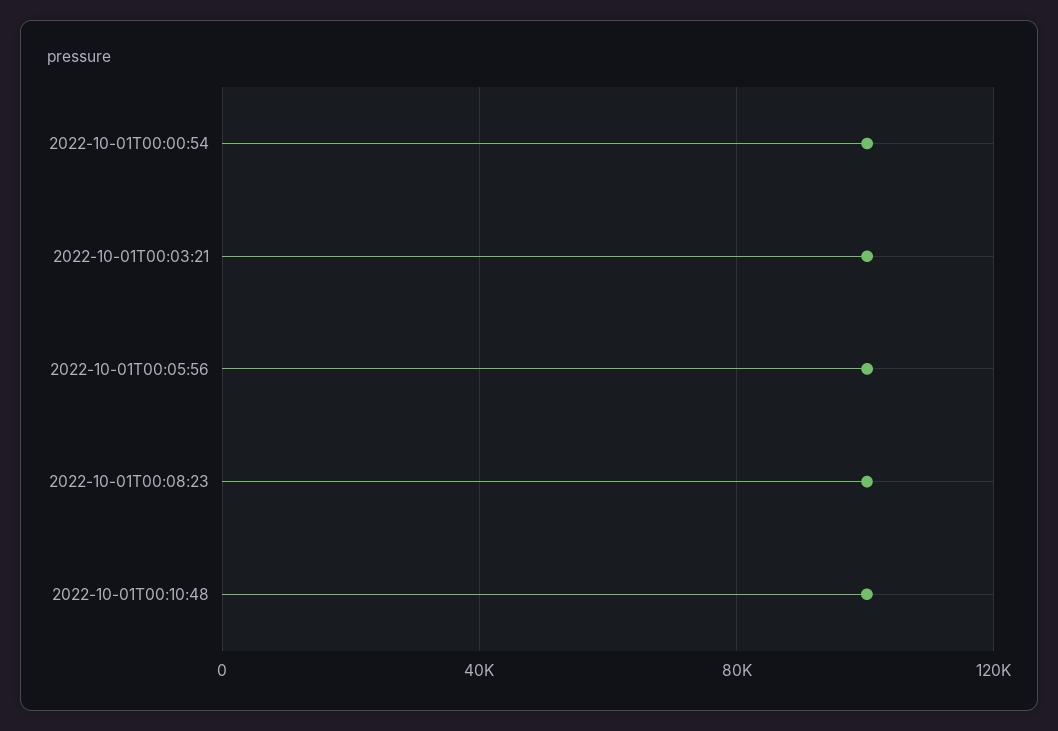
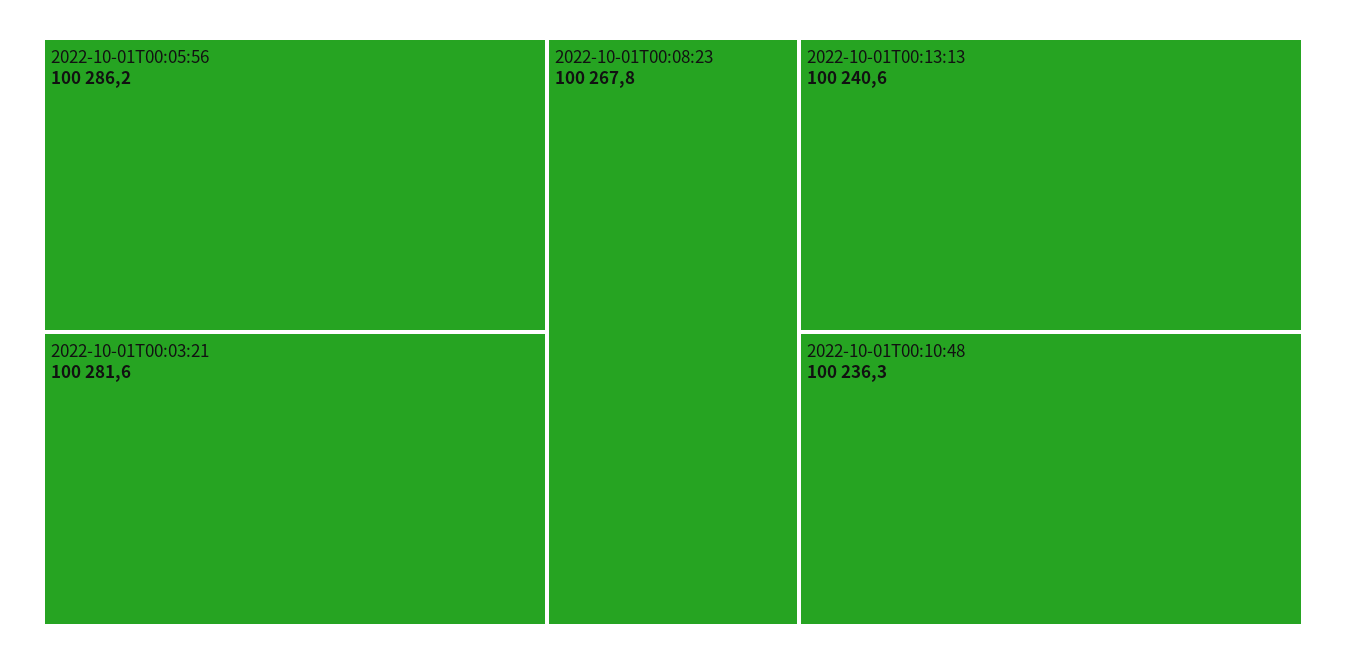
2022-10-01T00:00:54: 100000 -> none
2022-10-01T00:13:13: none -> 100240.6

